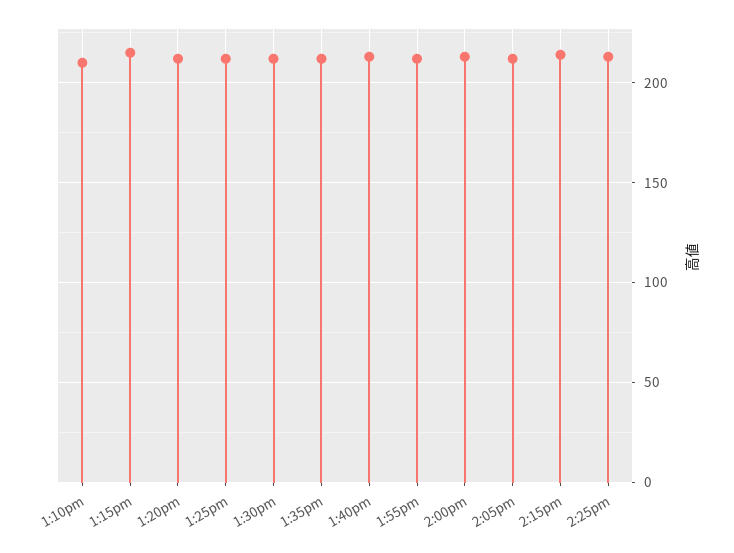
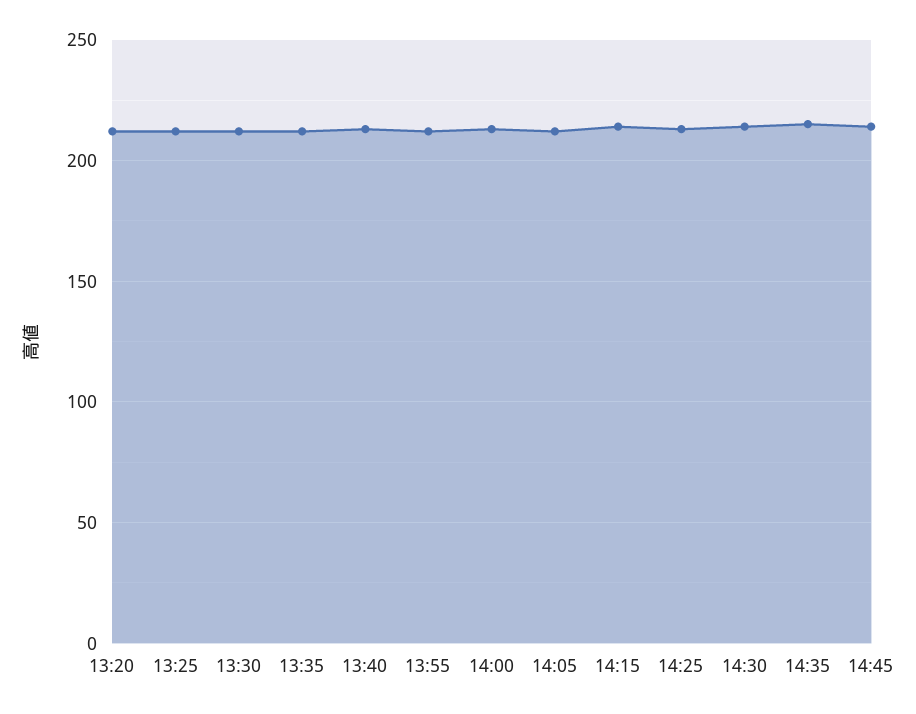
1:10pm: 210 -> none
1:15pm: 215 -> none
14:30: none -> 215
14:35: none -> 215
14:45: none -> 215

